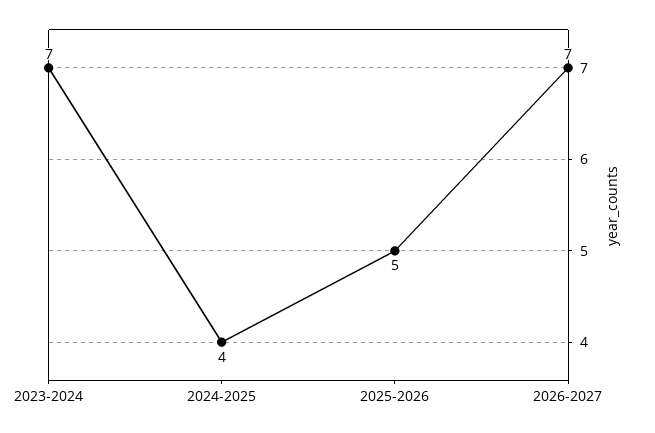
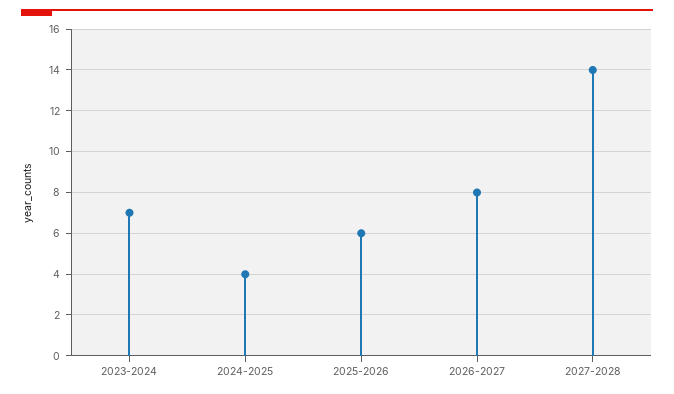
2025-2026: 5 -> 6
2026-2027: 7 -> 8
2027-2028: none -> 14

